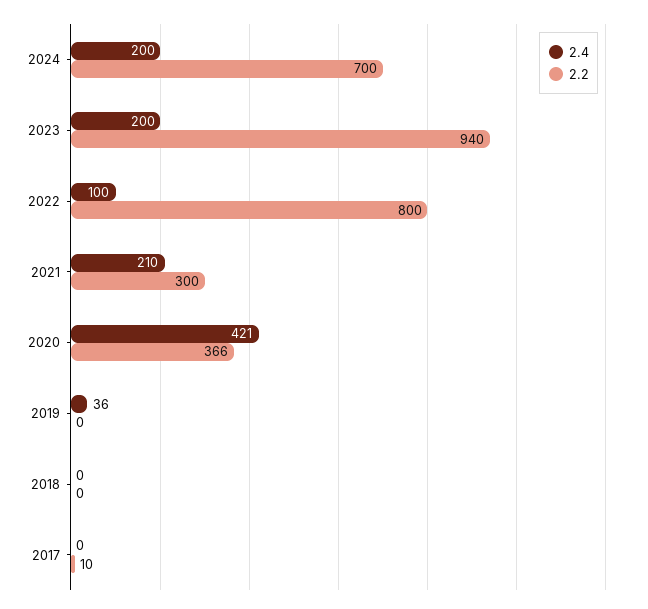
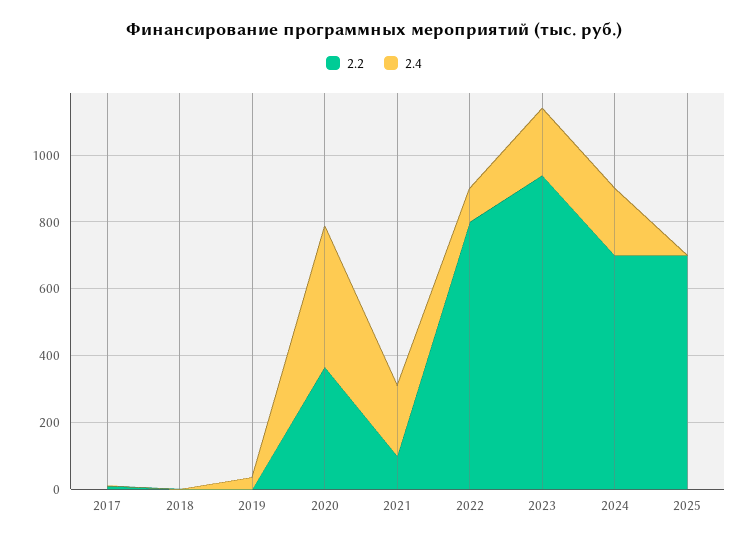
2.2, 2021: 300 -> 100
2.2, 2025: none -> 700
2.4, 2025: none -> 0

